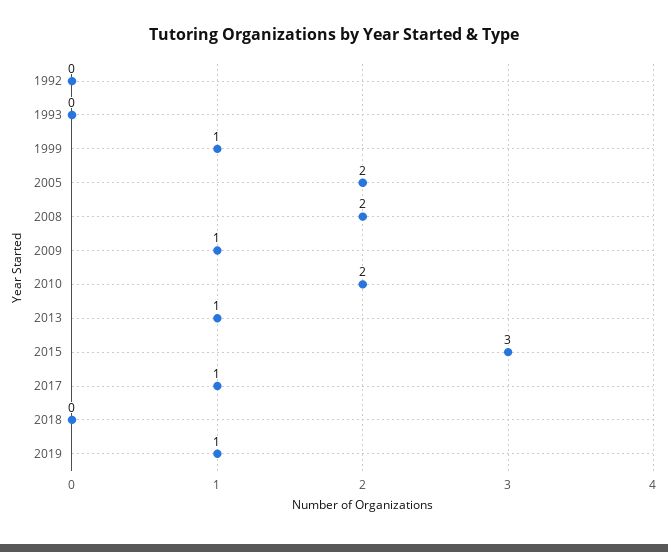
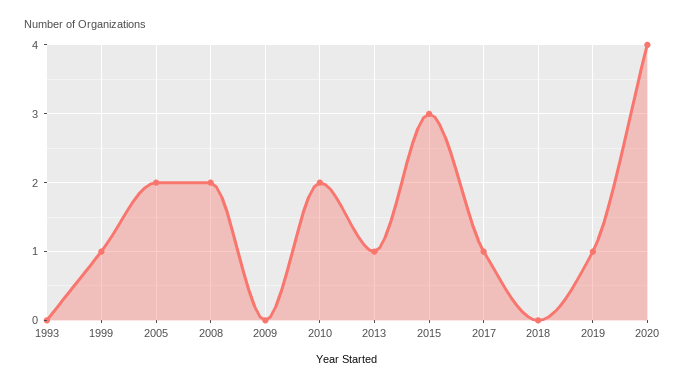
1992: 0 -> none
2009: 1 -> 0
2020: none -> 4

